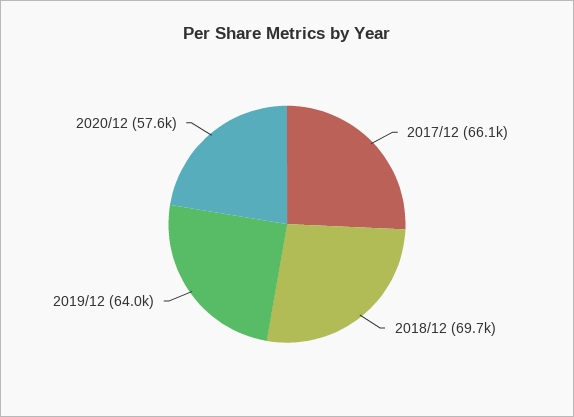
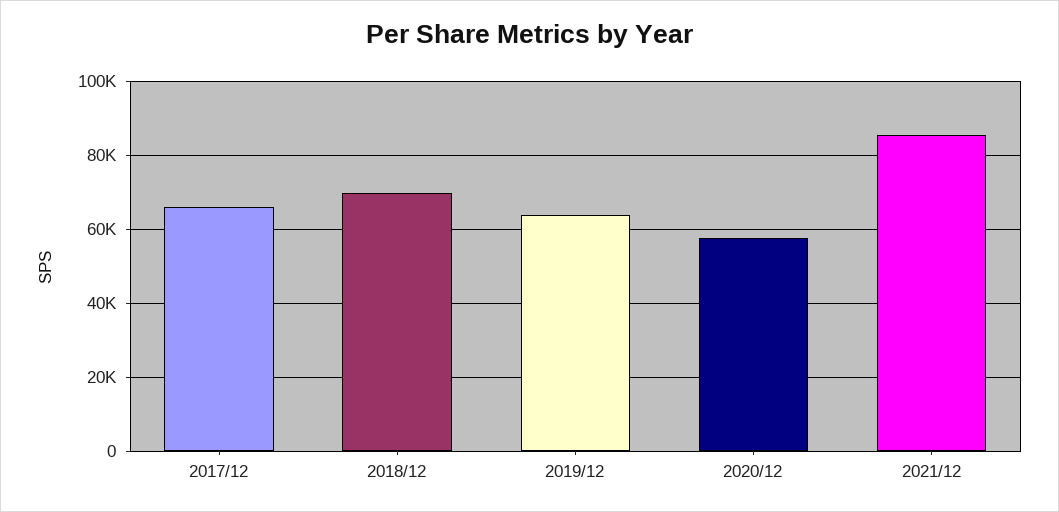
2021/12: none -> 86000

